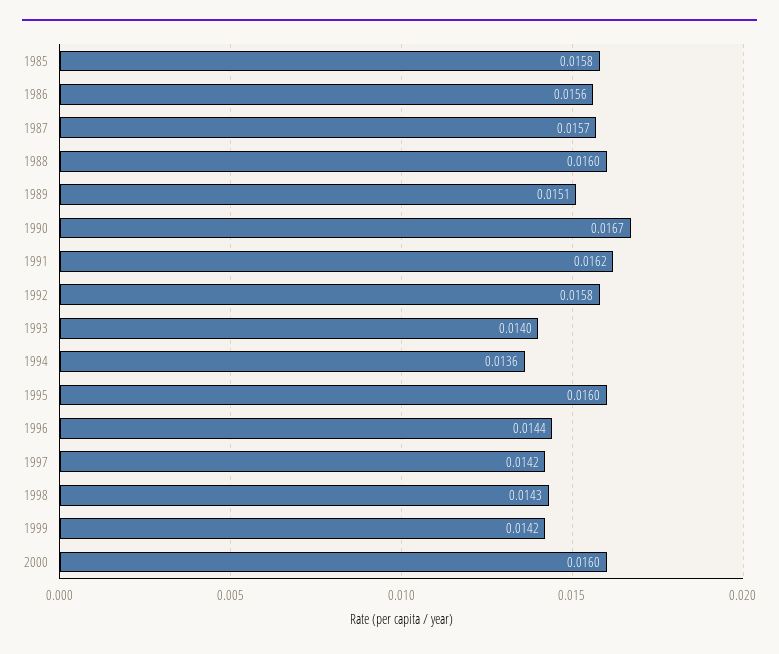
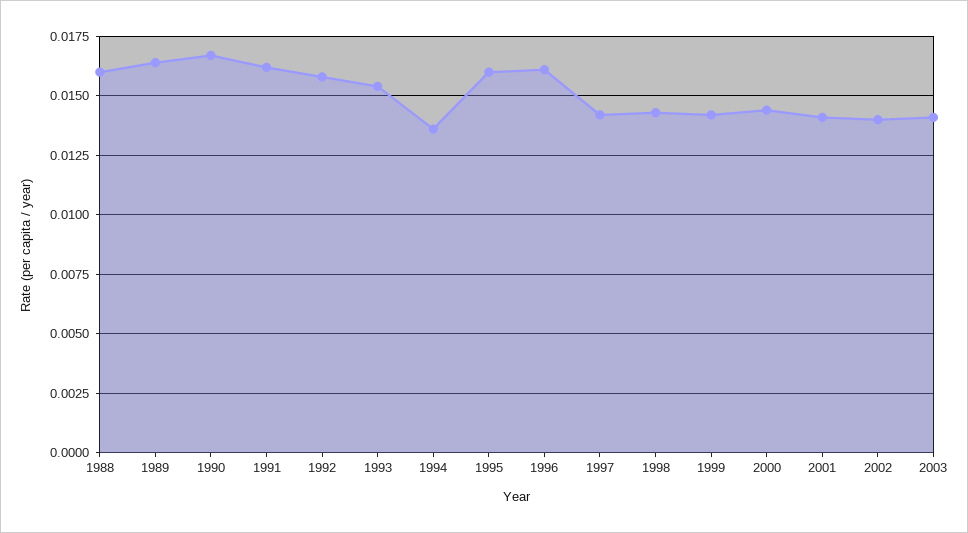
1985: 0.0158 -> none
1986: 0.0156 -> none
1987: 0.0157 -> none
1989: 0.0151 -> 0.0165
1993: 0.014 -> 0.0155
1996: 0.0144 -> 0.016
2000: 0.016 -> 0.0145
2001: none -> 0.014
2002: none -> 0.014
2003: none -> 0.014

